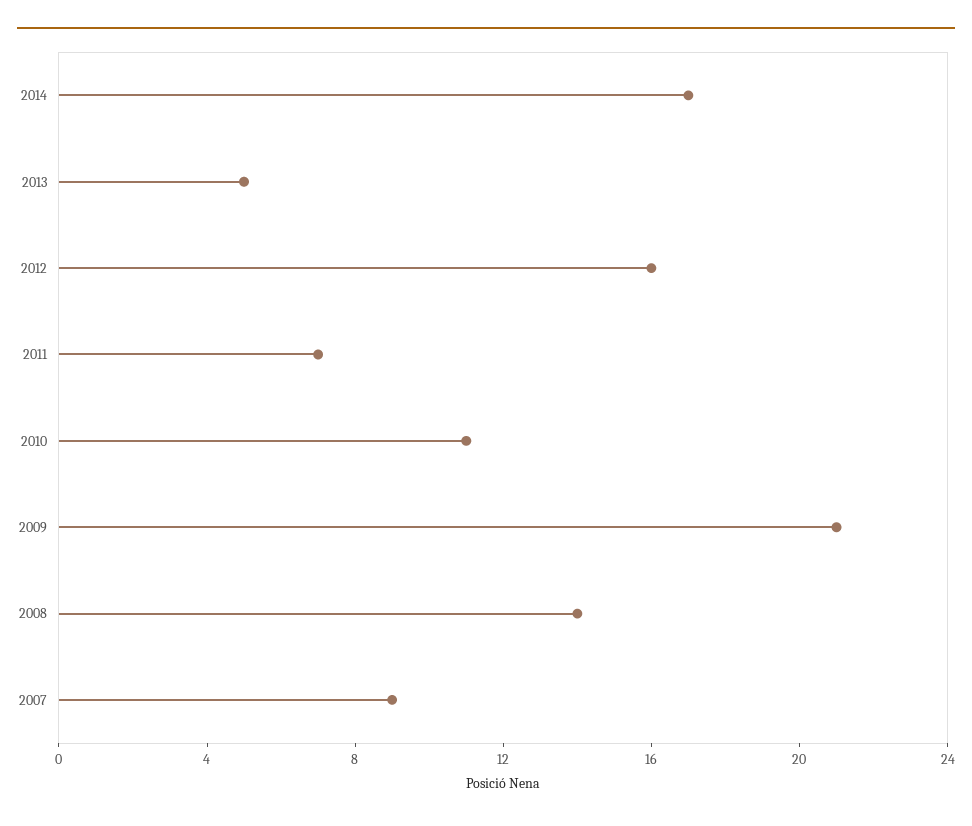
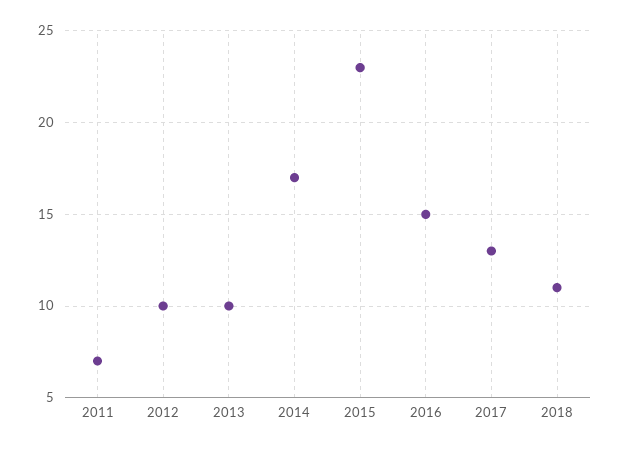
2013: 5 -> 10
2012: 16 -> 10
2010: 11 -> none
2009: 21 -> none
2008: 14 -> none
2007: 9 -> none
2015: none -> 23
2016: none -> 15
2017: none -> 13
2018: none -> 11

